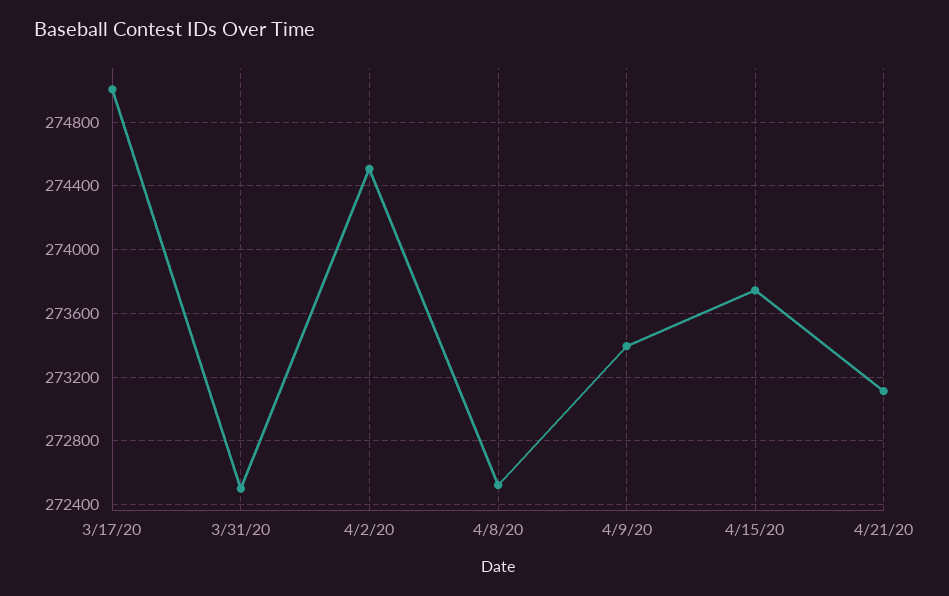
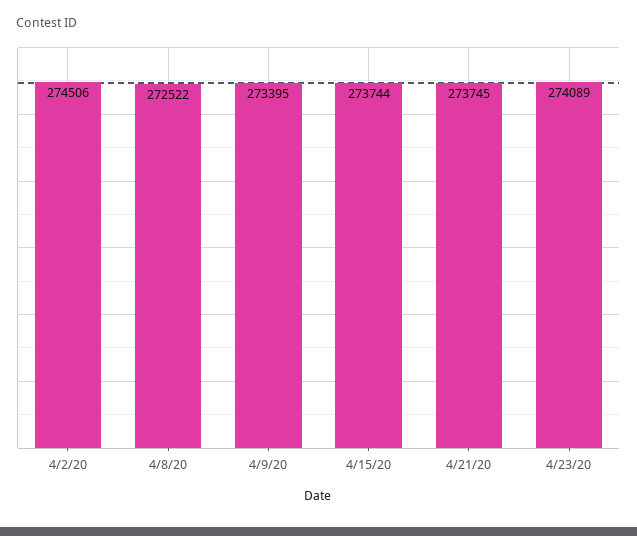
3/17/20: 275000 -> none
3/31/20: 272500 -> none
4/21/20: 273100 -> 273745
4/23/20: none -> 274089

